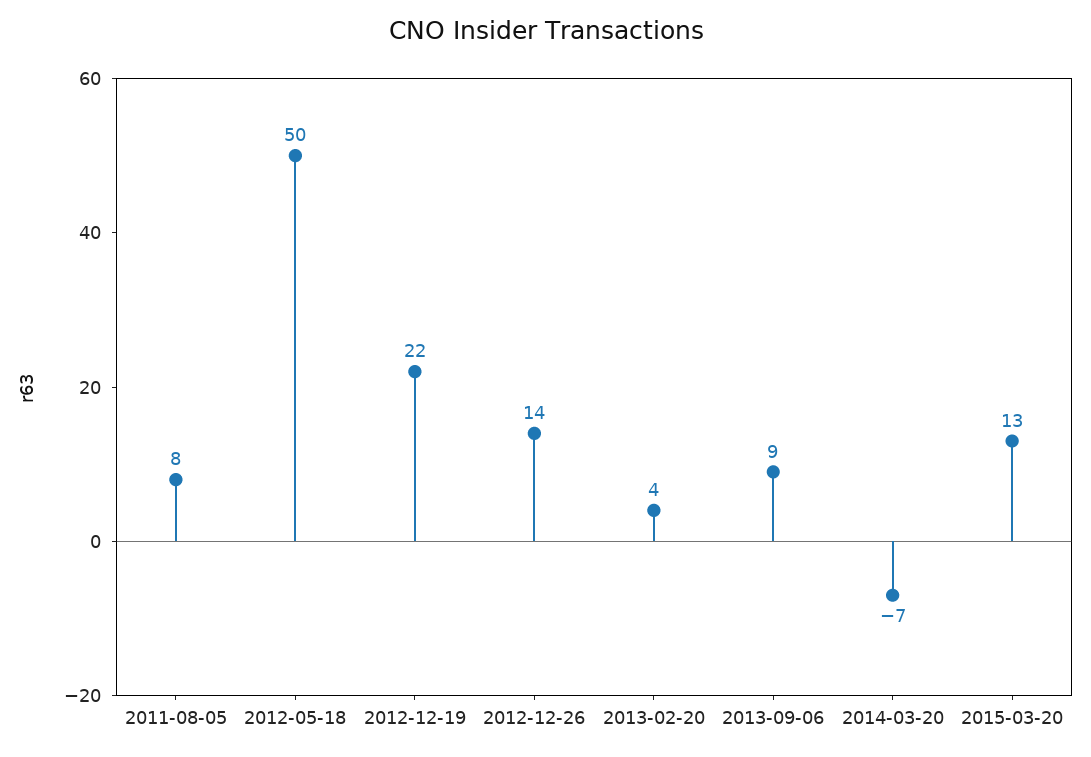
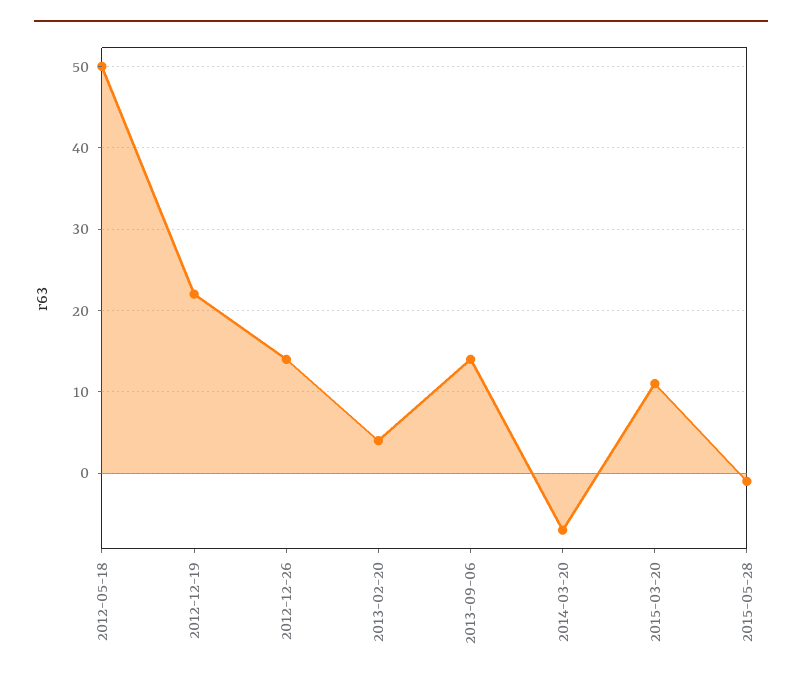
2011-08-05: 8 -> none
2013-09-06: 9 -> 14
2015-03-20: 13 -> 11
2015-05-28: none -> -1

